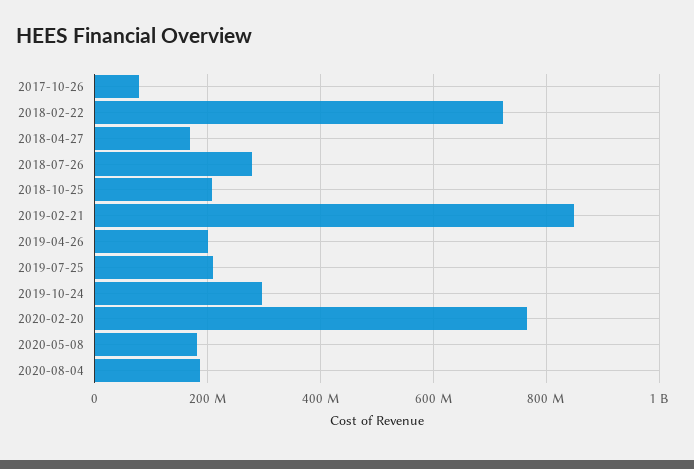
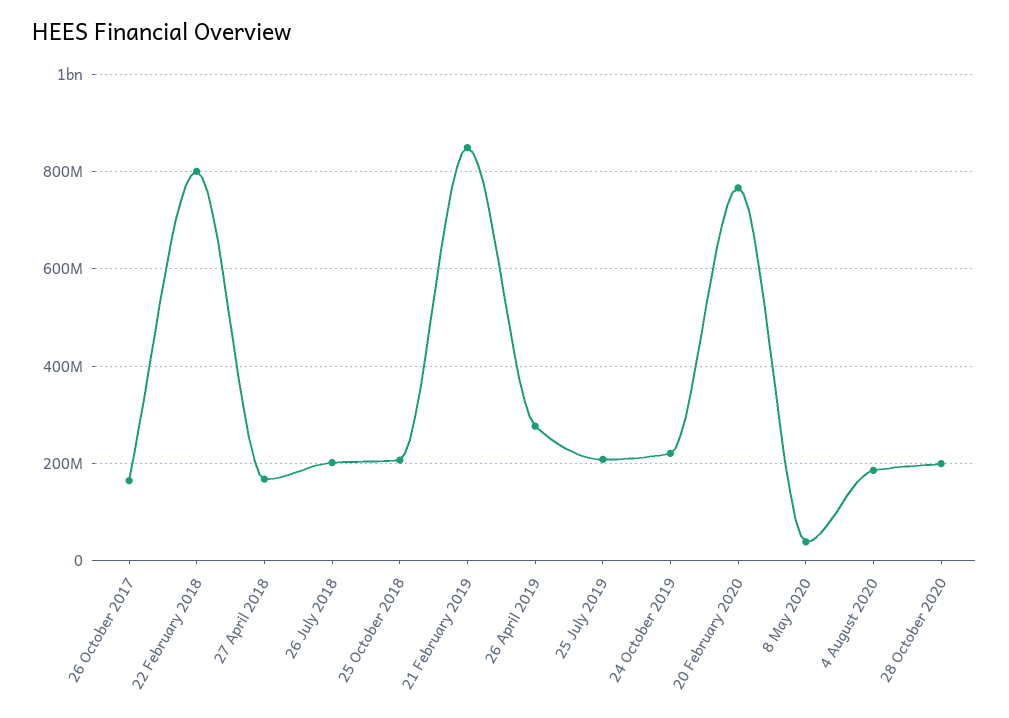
2017-10-26: 80000000 -> 160000000
2018-02-22: 720000000 -> 800000000
2018-07-26: 280000000 -> 200000000
2019-04-26: 200000000 -> 280000000
2019-10-24: 300000000 -> 220000000
2020-05-08: 180000000 -> 40000000
28 October 2020: none -> 200000000

